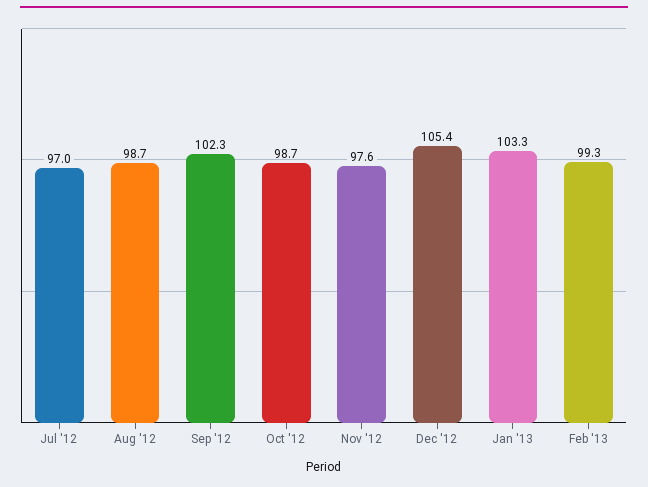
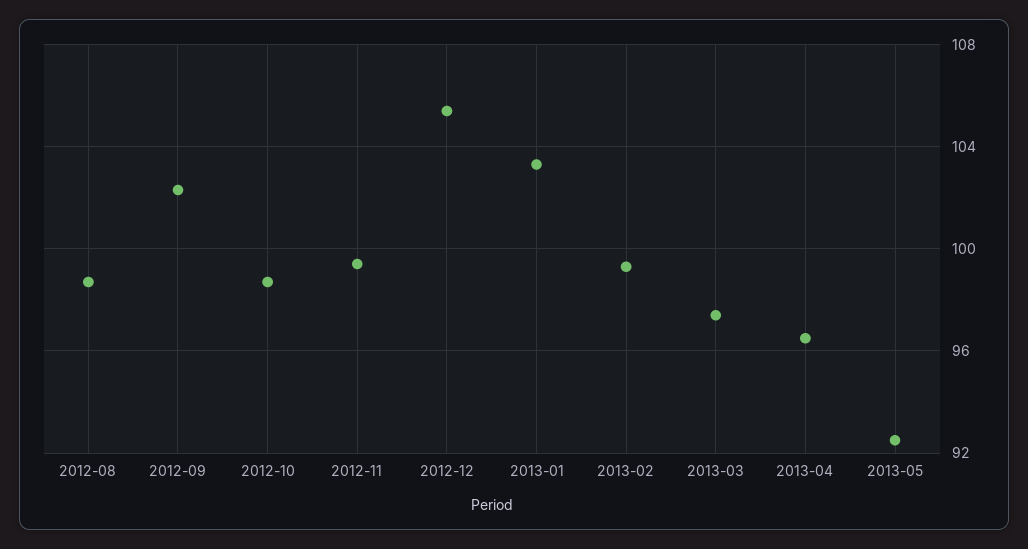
Jul '12: 97 -> none
Nov '12: 97.6 -> 99.5
2013-03: none -> 97.5
2013-04: none -> 96.5
2013-05: none -> 92.5

